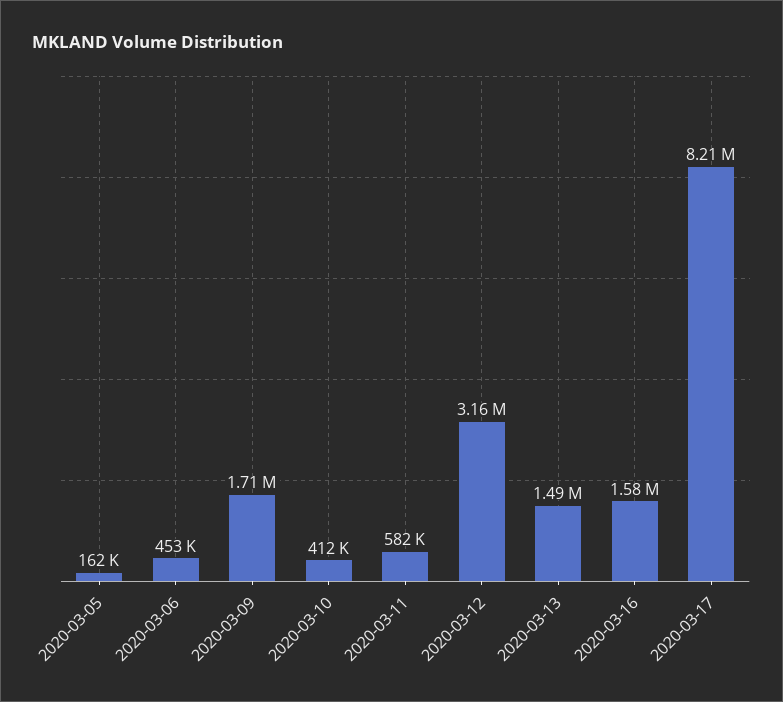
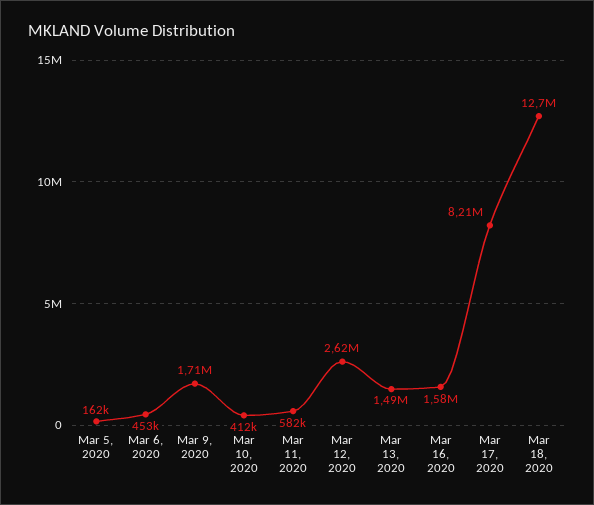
2020-03-12: 3160000 -> 2620000
Mar 18, 2020: none -> 12700000

